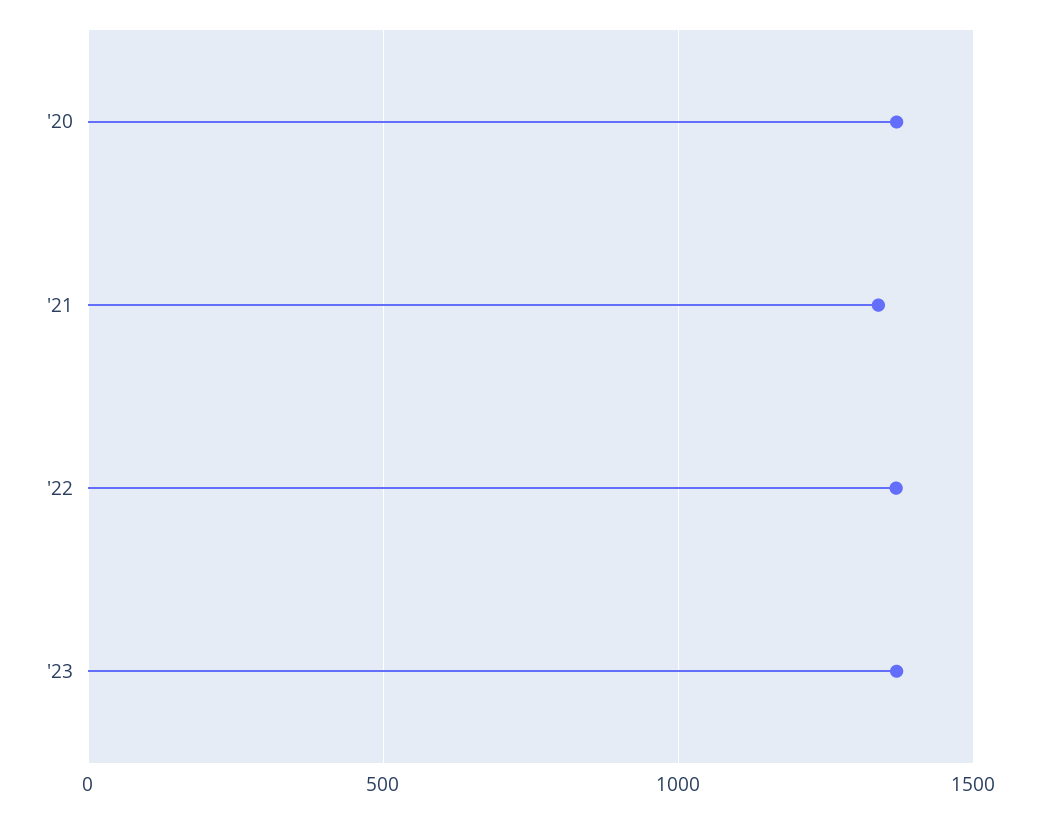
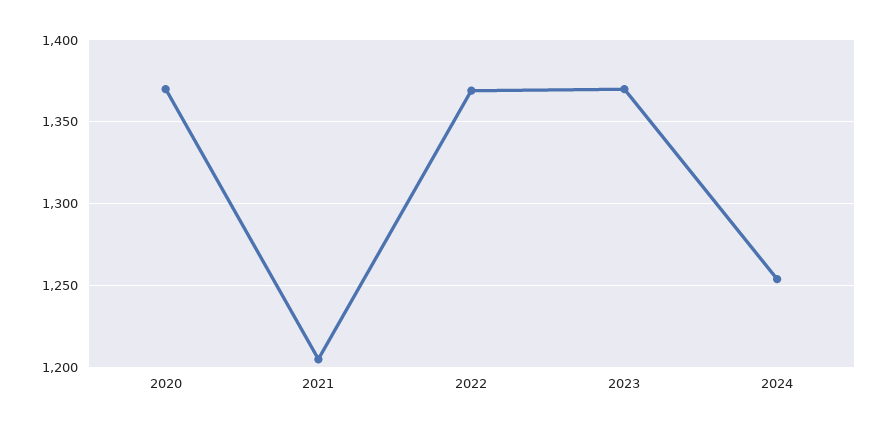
'21: 1350 -> 1205
2024: none -> 1255

